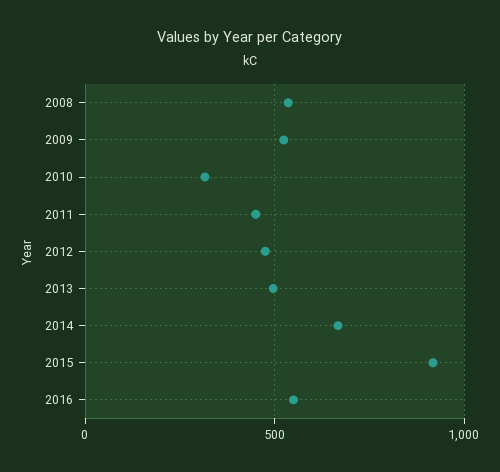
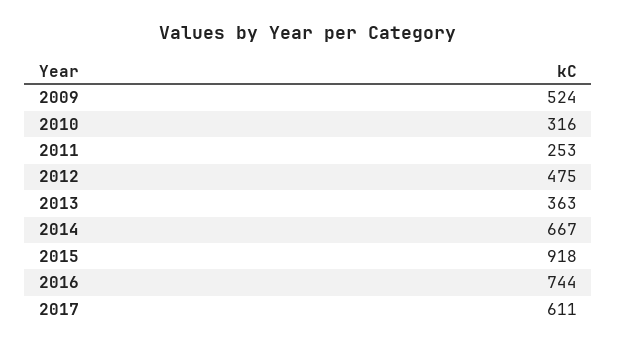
2008: 550 -> none
2011: 450 -> 253
2013: 500 -> 363
2016: 550 -> 744
2017: none -> 611

